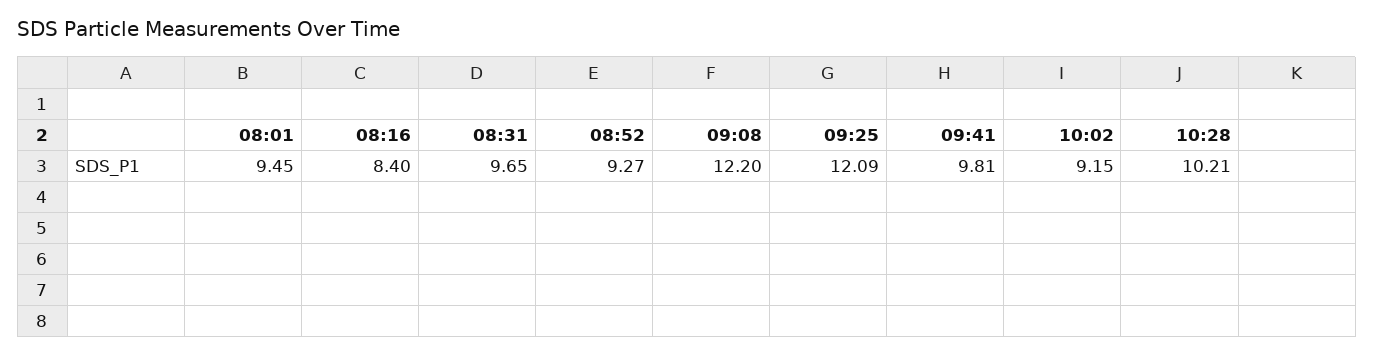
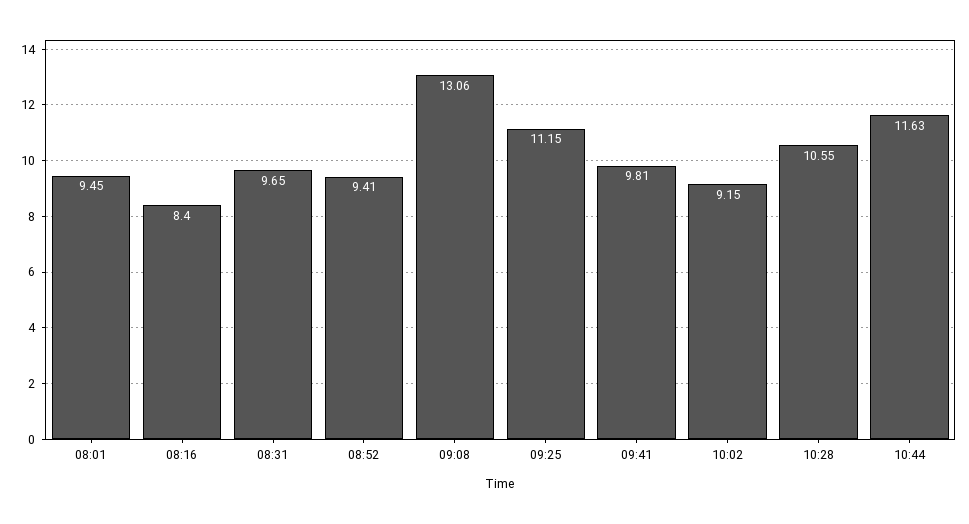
08:52: 9.27 -> 9.41
09:08: 12.2 -> 13.06
09:25: 12.09 -> 11.15
10:28: 10.21 -> 10.55
10:44: none -> 11.63

